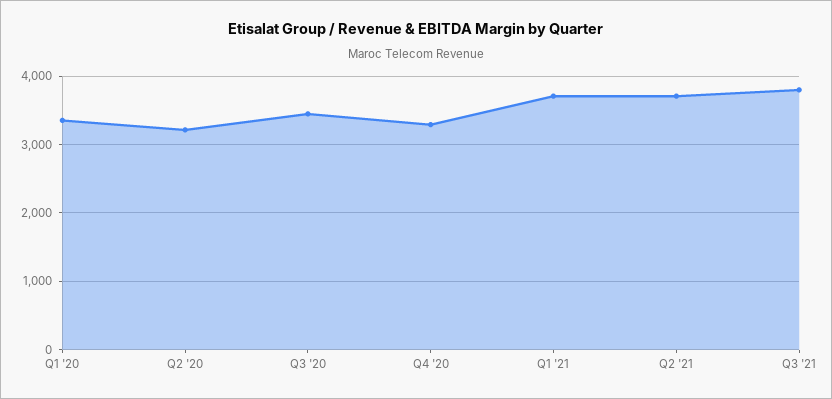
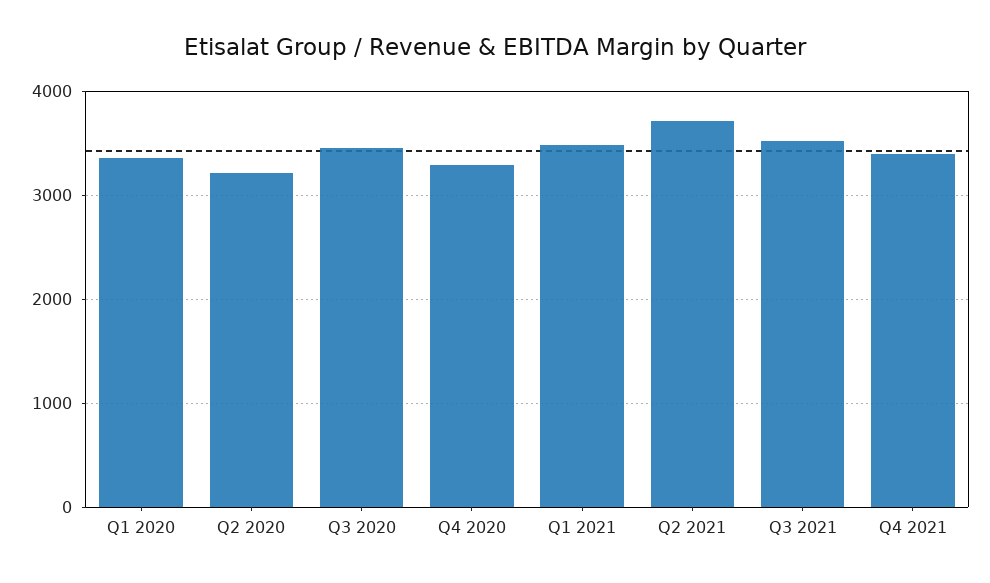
Q1 '21: 3700 -> 3500
Q3 '21: 3800 -> 3500
Q4 2021: none -> 3400

